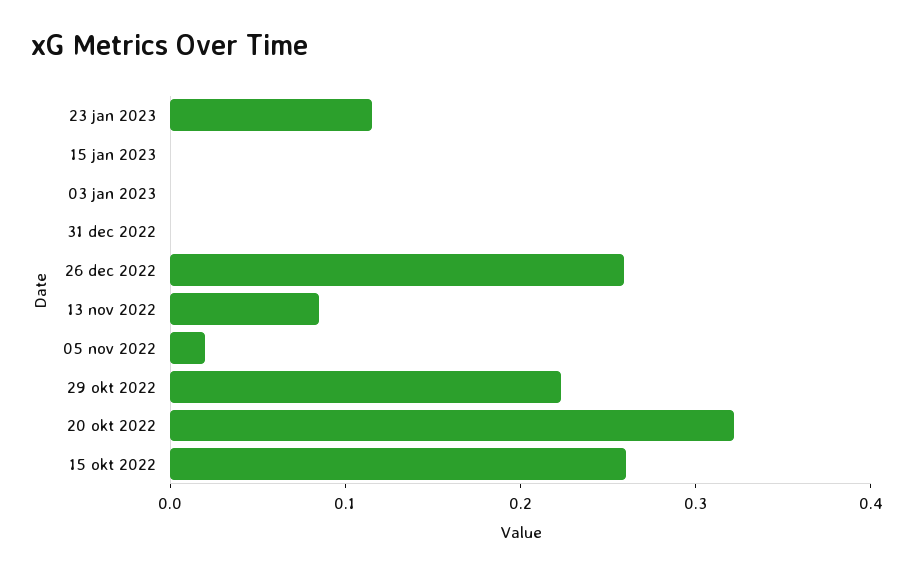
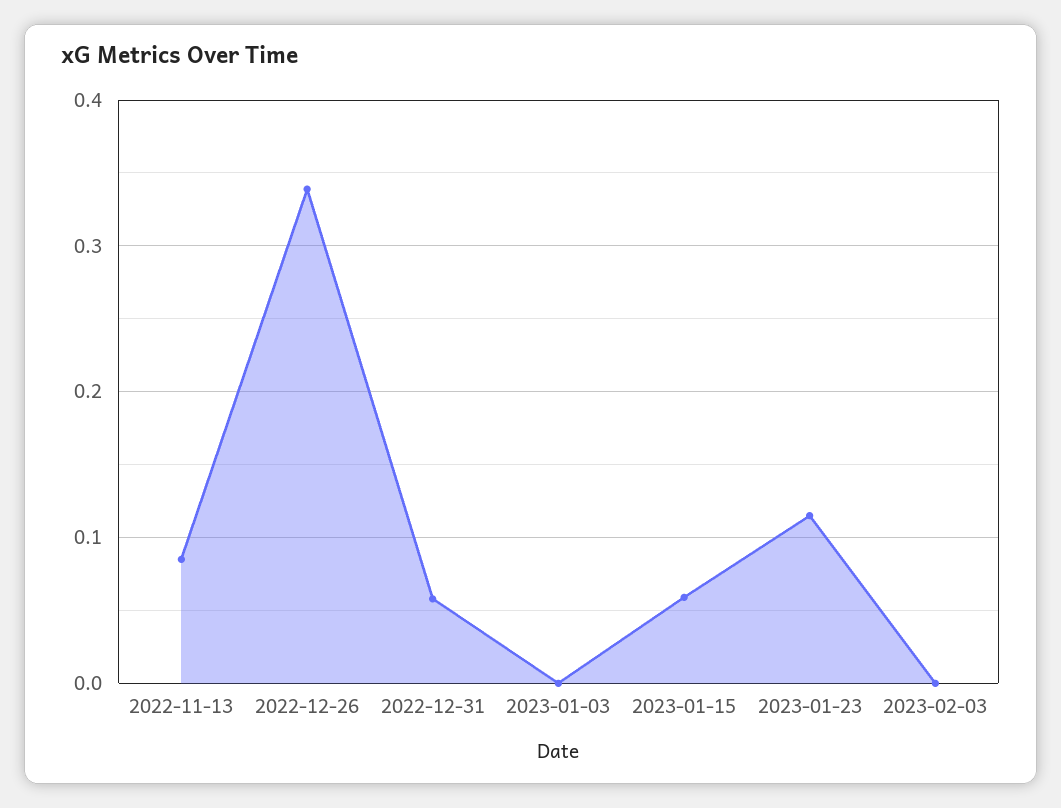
15 jan 2023: 0 -> 0.06
31 dec 2022: 0 -> 0.06
26 dec 2022: 0.26 -> 0.34
05 nov 2022: 0.02 -> none
29 okt 2022: 0.22 -> none
20 okt 2022: 0.32 -> none
15 okt 2022: 0.26 -> none
2023-02-03: none -> 0

